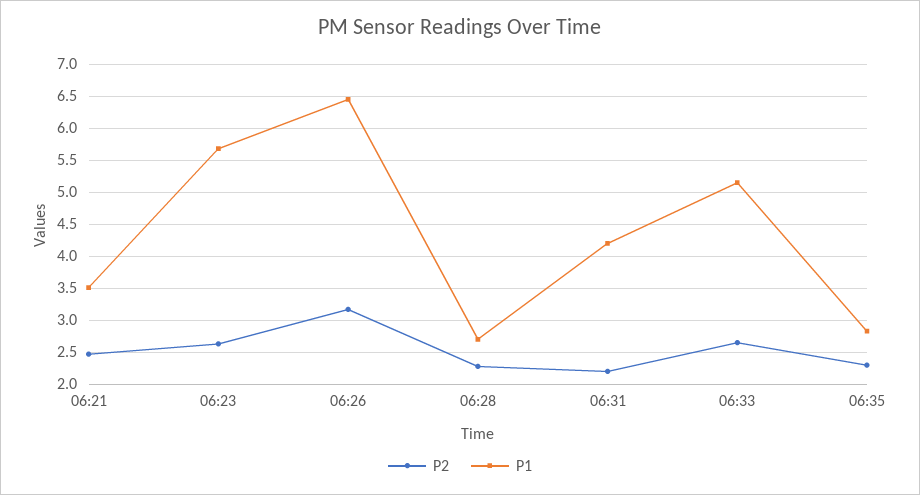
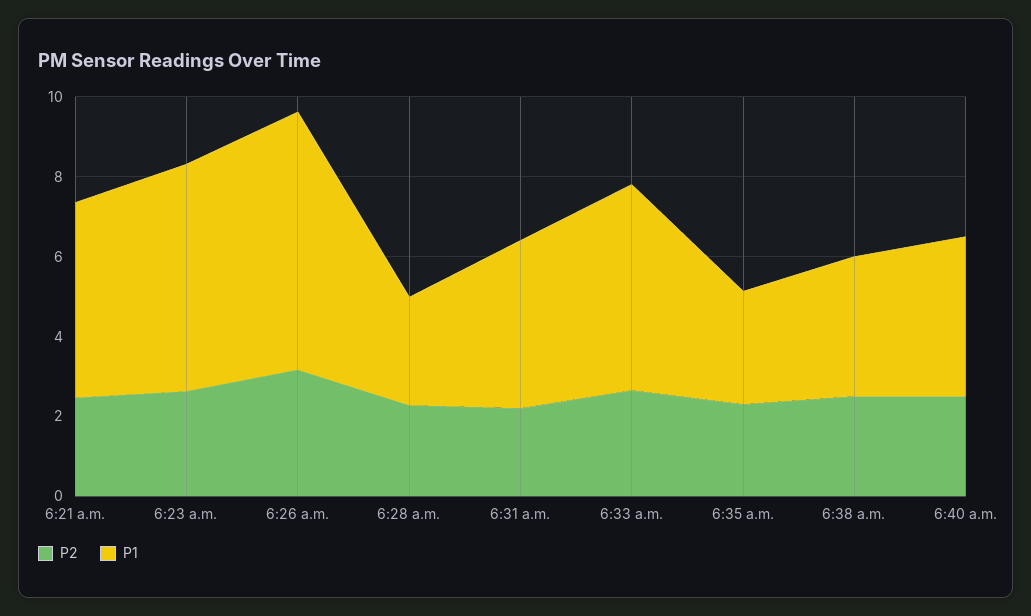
P1, 06:21: 3.5 -> 5
P2, 6:38 a.m.: none -> 2.5
P1, 6:38 a.m.: none -> 3.5
P2, 6:40 a.m.: none -> 2.5
P1, 6:40 a.m.: none -> 4

